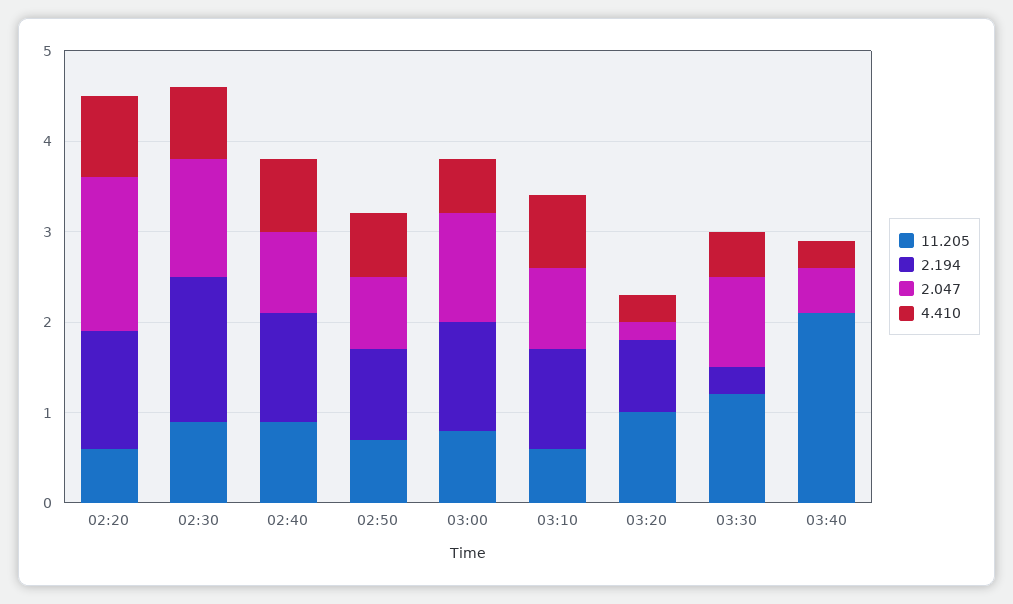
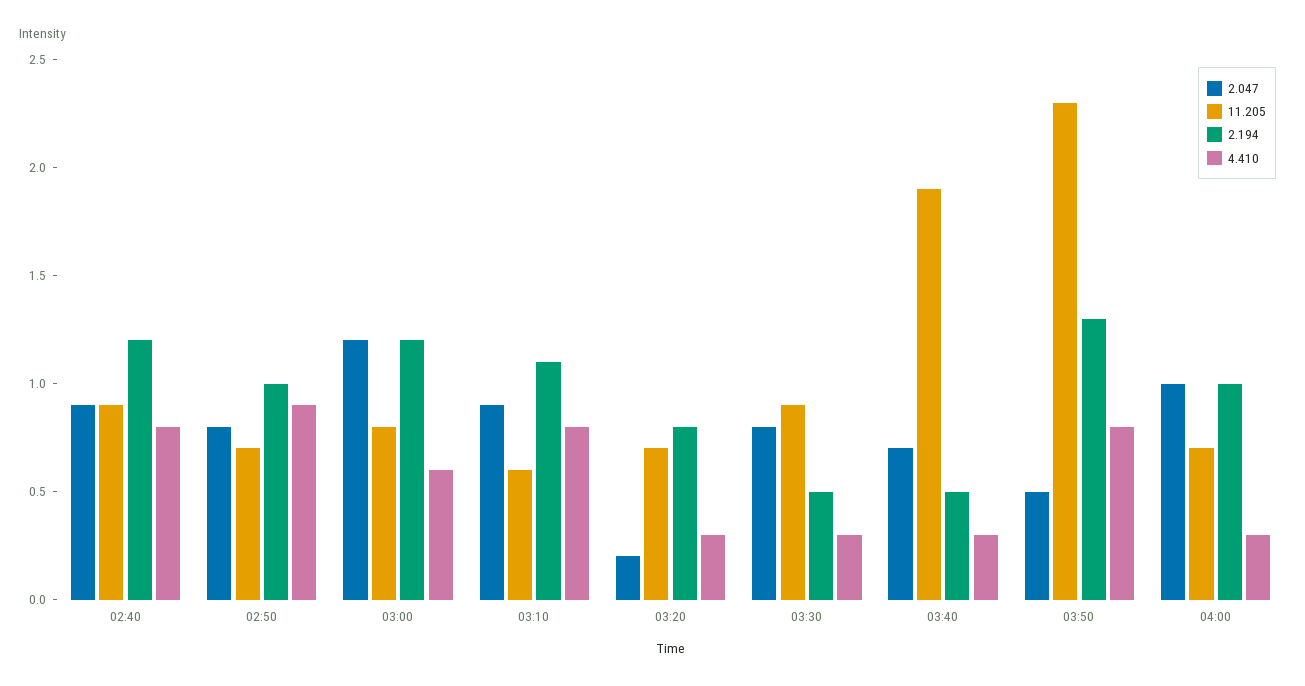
11.205, 02:20: 0.6 -> none
2.194, 02:20: 1.3 -> none
2.047, 02:20: 1.7 -> none
4.410, 02:20: 0.9 -> none
11.205, 02:30: 0.9 -> none
2.194, 02:30: 1.6 -> none
2.047, 02:30: 1.3 -> none
4.410, 02:30: 0.8 -> none
4.410, 02:50: 0.7 -> 0.9
11.205, 03:20: 1 -> 0.7
11.205, 03:30: 1.2 -> 0.9
2.194, 03:30: 0.3 -> 0.5
2.047, 03:30: 1 -> 0.8
4.410, 03:30: 0.5 -> 0.3
11.205, 03:40: 2.1 -> 1.9
2.194, 03:40: 0 -> 0.5
2.047, 03:40: 0.5 -> 0.7
2.047, 03:50: none -> 0.5
11.205, 03:50: none -> 2.3
2.194, 03:50: none -> 1.3
4.410, 03:50: none -> 0.8
2.047, 04:00: none -> 1
11.205, 04:00: none -> 0.7
2.194, 04:00: none -> 1
4.410, 04:00: none -> 0.3

